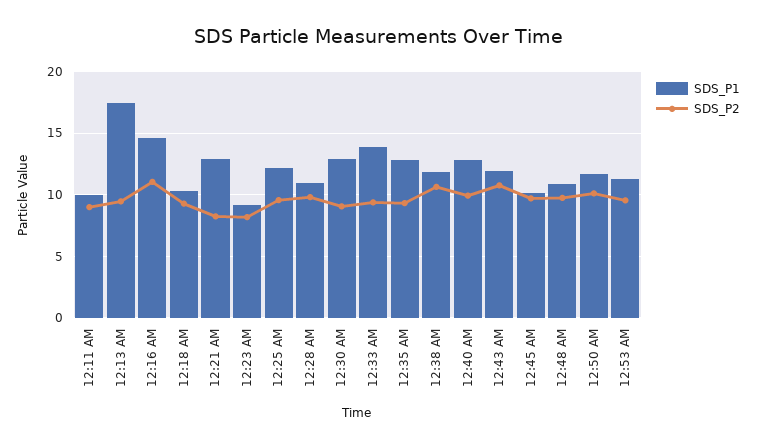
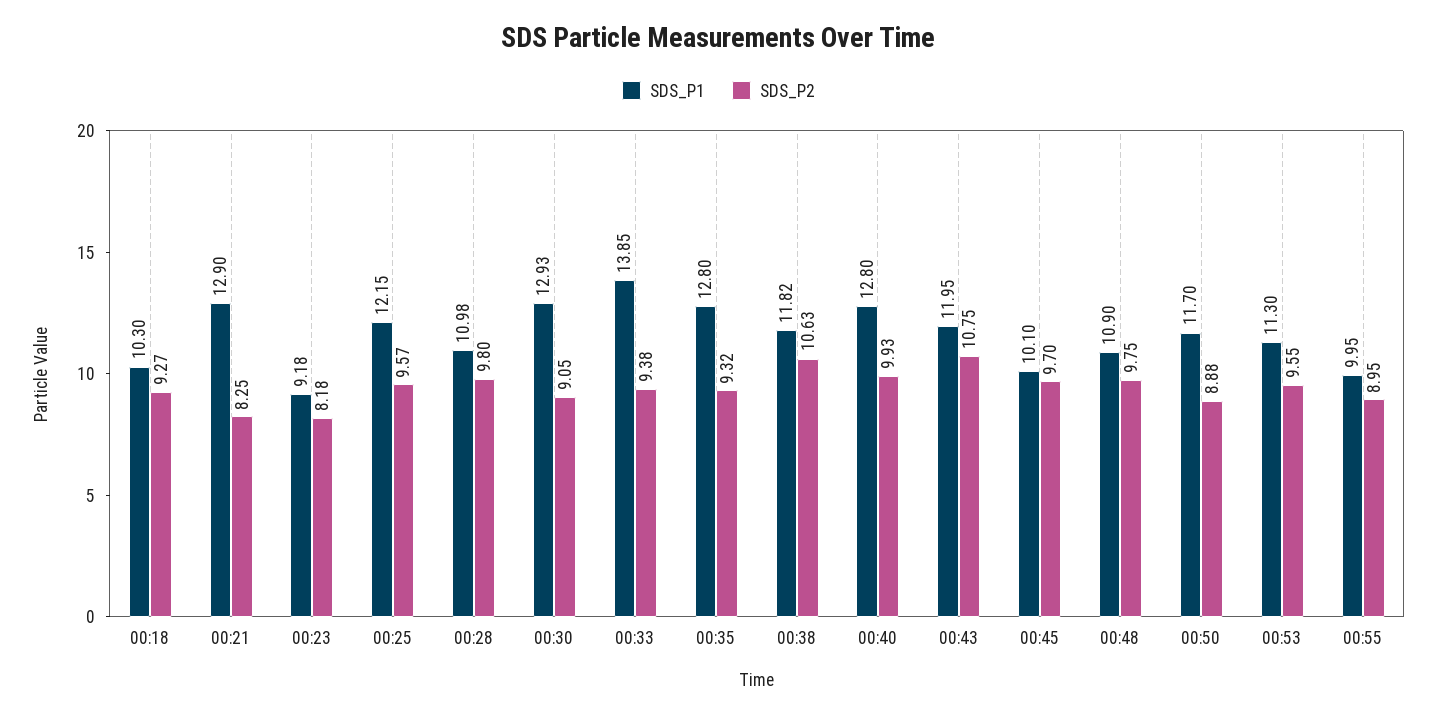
SDS_P1, 12:11 AM: 10 -> none
SDS_P2, 12:11 AM: 9 -> none
SDS_P1, 12:13 AM: 17.5 -> none
SDS_P2, 12:13 AM: 9.5 -> none
SDS_P1, 12:16 AM: 14.5 -> none
SDS_P2, 12:16 AM: 11 -> none
SDS_P2, 12:50 AM: 10 -> 8.88
SDS_P1, 00:55: none -> 9.95
SDS_P2, 00:55: none -> 8.95

